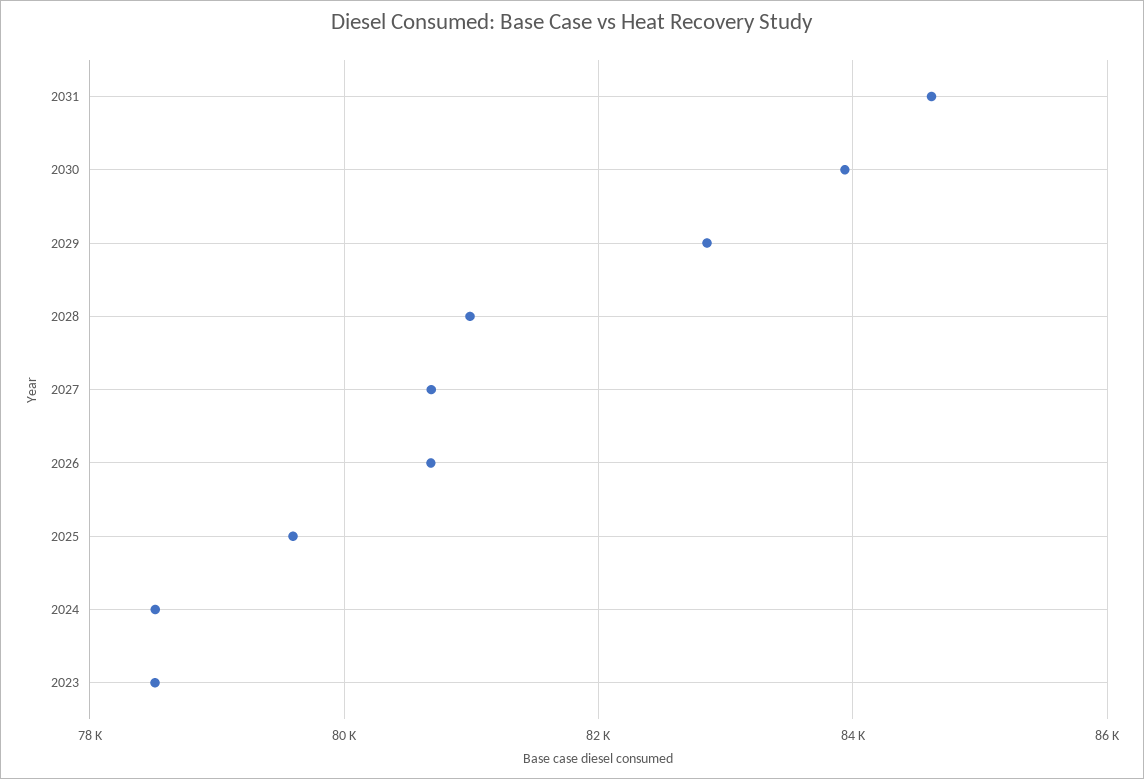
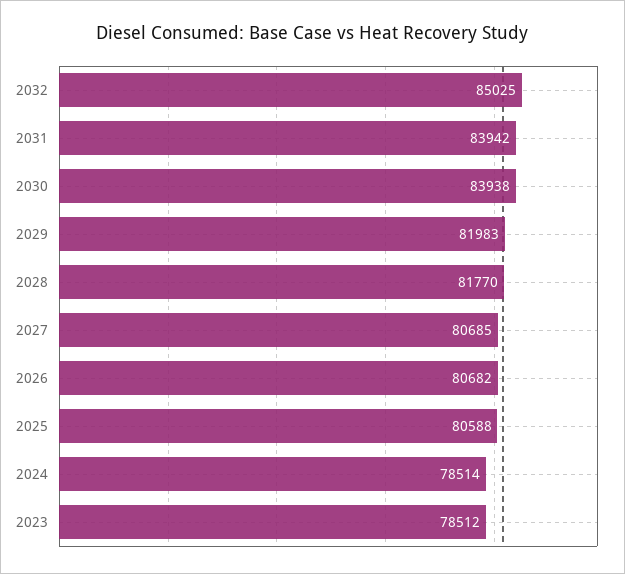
2031: 84600 -> 83942
2029: 82800 -> 81983
2028: 81000 -> 81770
2025: 79600 -> 80588
2032: none -> 85025

